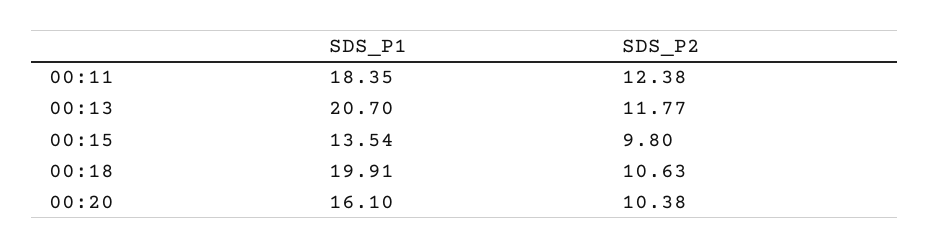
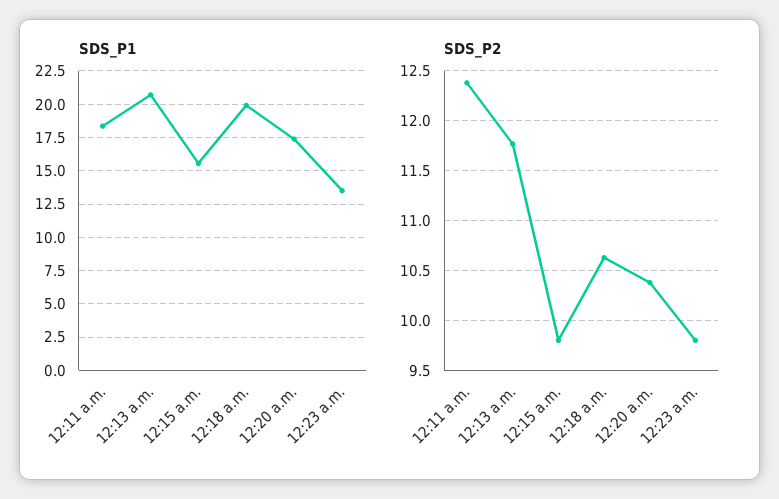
SDS_P1, 00:15: 13.54 -> 15.5
SDS_P1, 00:20: 16.1 -> 17.5
SDS_P1, 12:23 a.m.: none -> 13.5
SDS_P2, 12:23 a.m.: none -> 9.8

